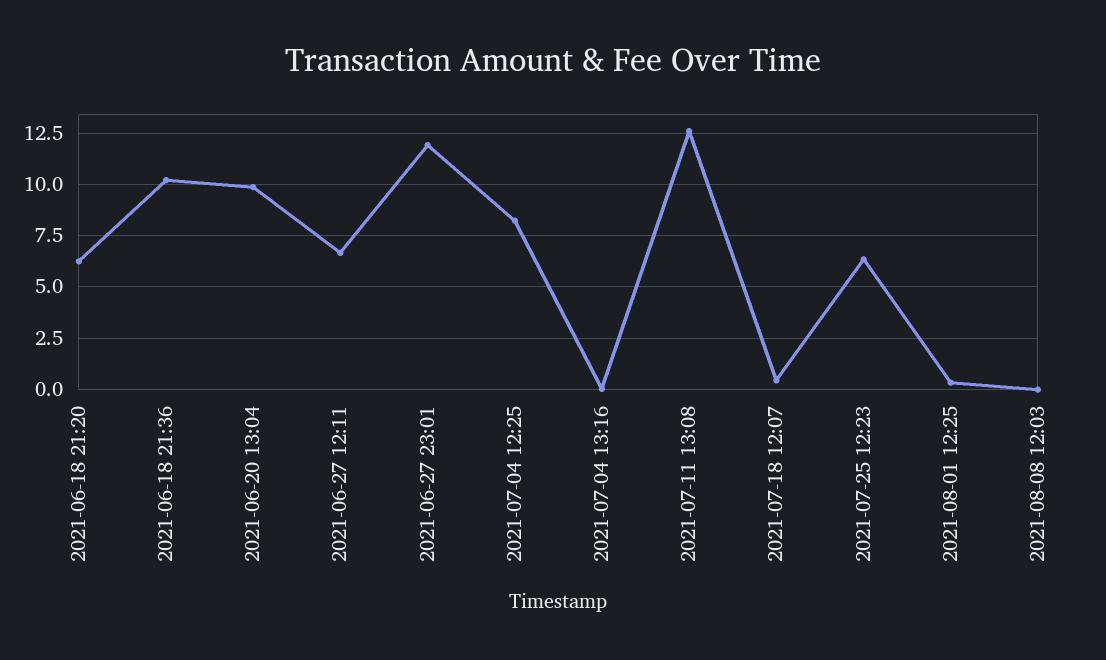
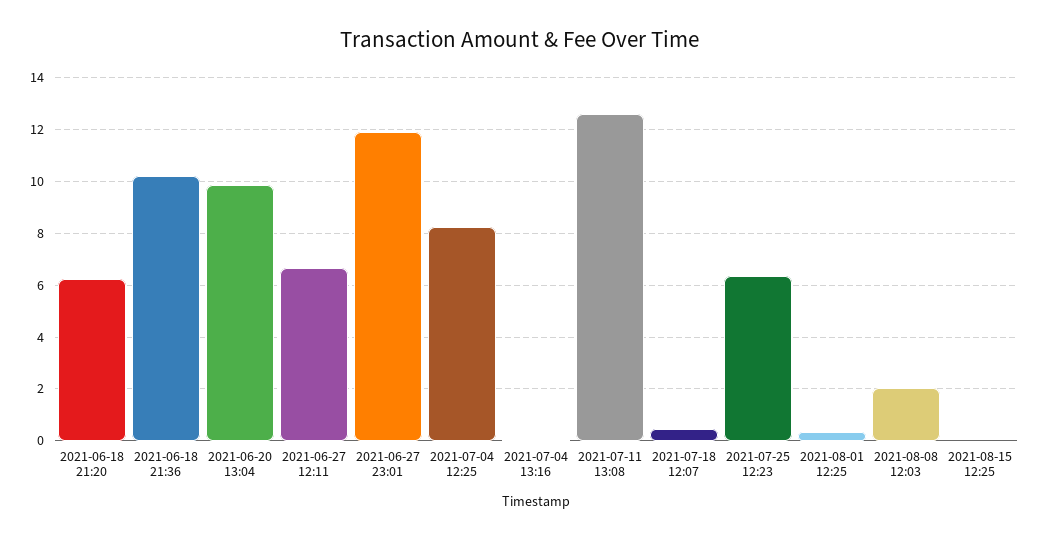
2021-08-08 12:03: 0 -> 2
2021-08-15 12:25: none -> 0

